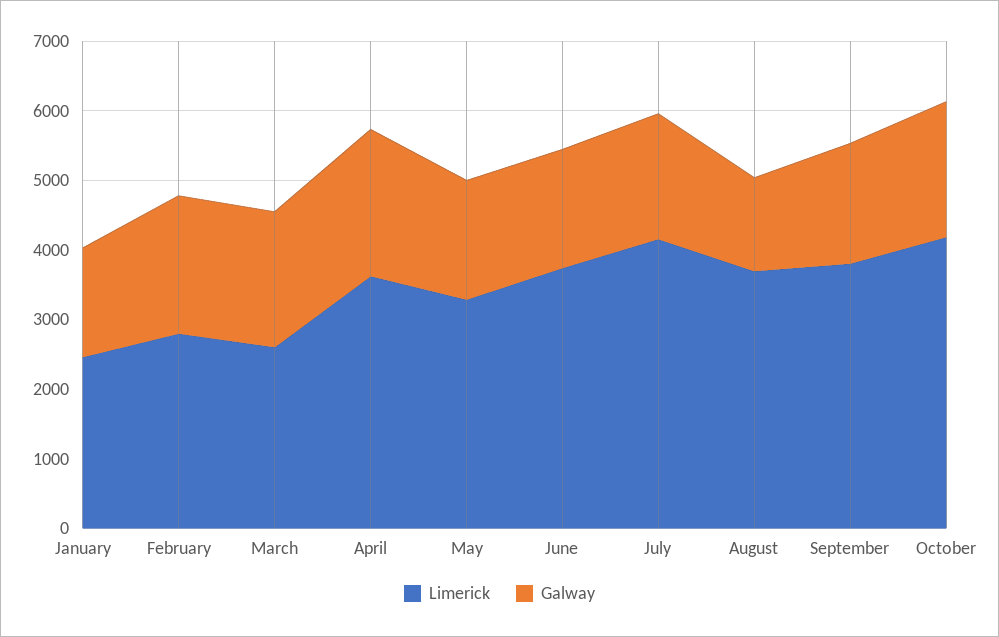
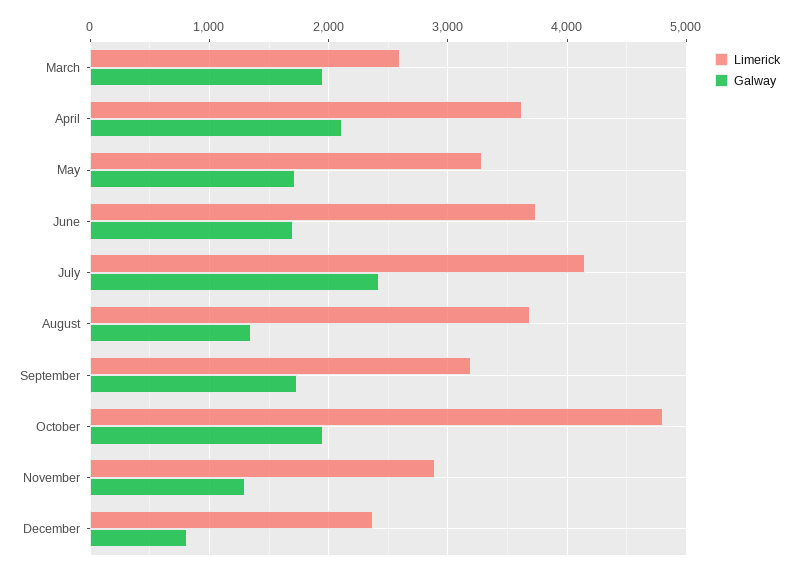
Limerick, January: 2400 -> none
Galway, January: 1600 -> none
Limerick, February: 2800 -> none
Galway, February: 2000 -> none
Galway, July: 1800 -> 2400
Limerick, September: 3800 -> 3200
Limerick, October: 4200 -> 4800
Limerick, November: none -> 2900
Galway, November: none -> 1300
Limerick, December: none -> 2400
Galway, December: none -> 800

